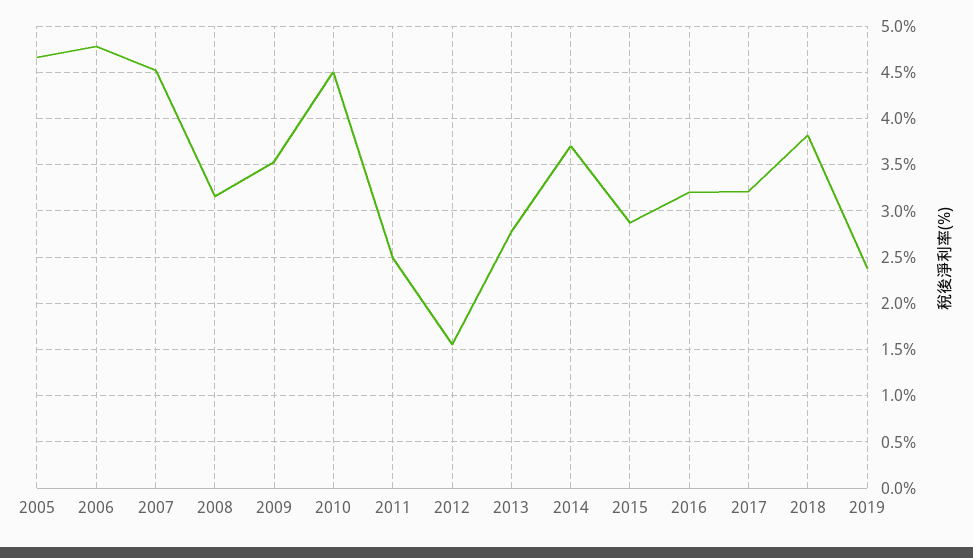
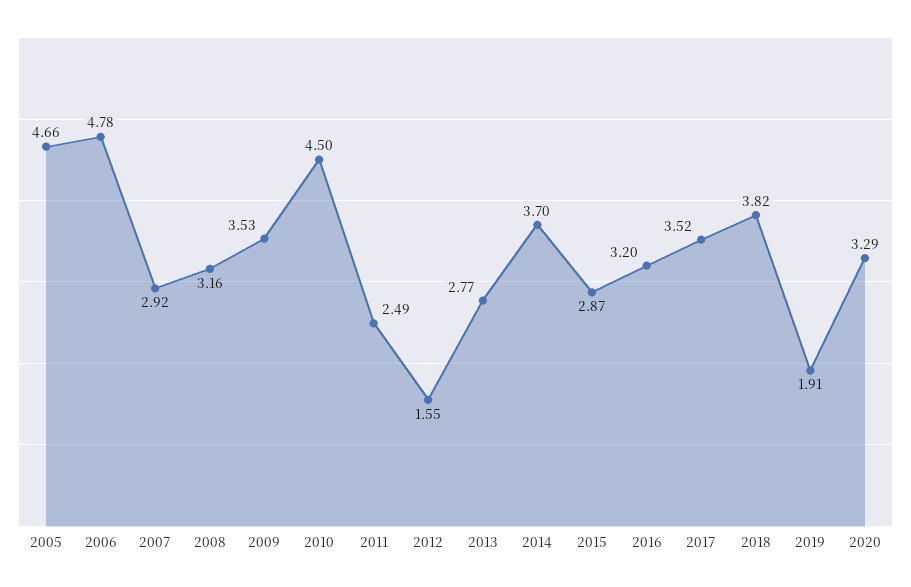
2007: 4.5 -> 2.92
2017: 3.2 -> 3.52
2019: 2.4 -> 1.91
2020: none -> 3.29

